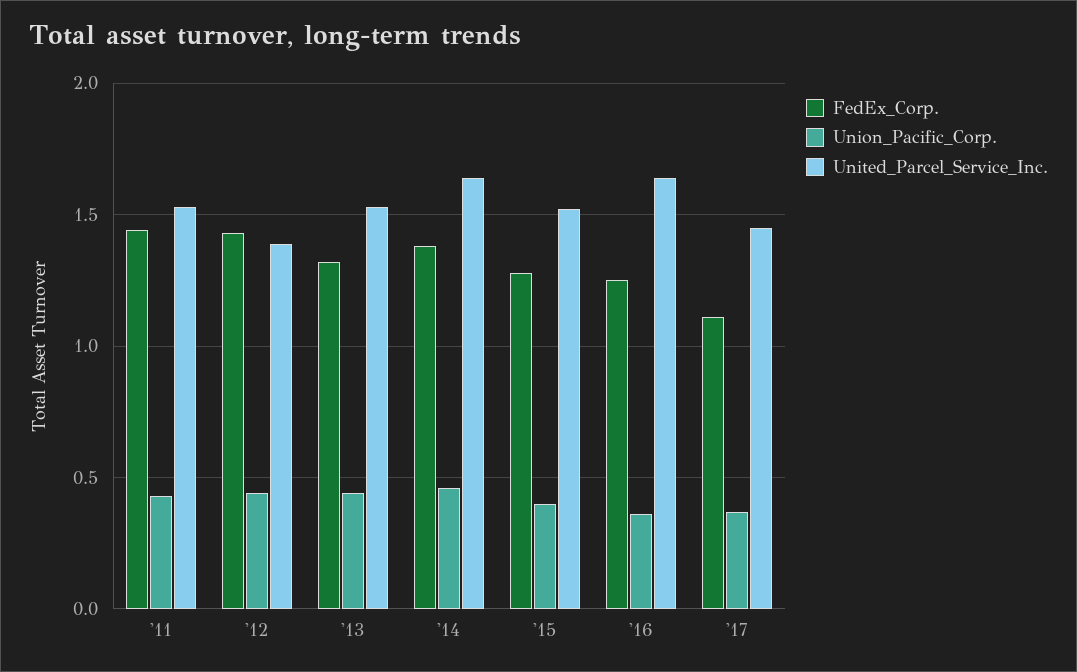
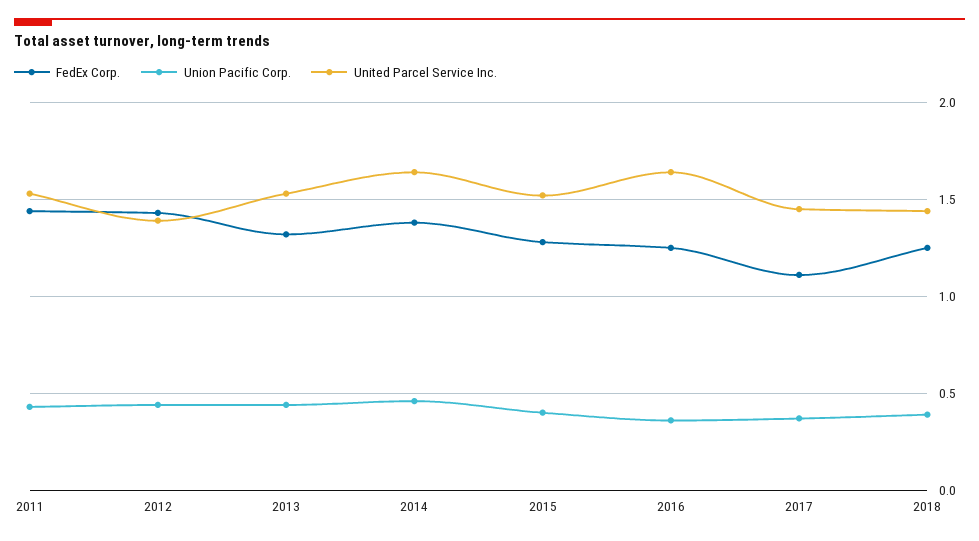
FedEx_Corp., 2018: none -> 1.25
Union_Pacific_Corp., 2018: none -> 0.4
United_Parcel_Service_Inc., 2018: none -> 1.45

